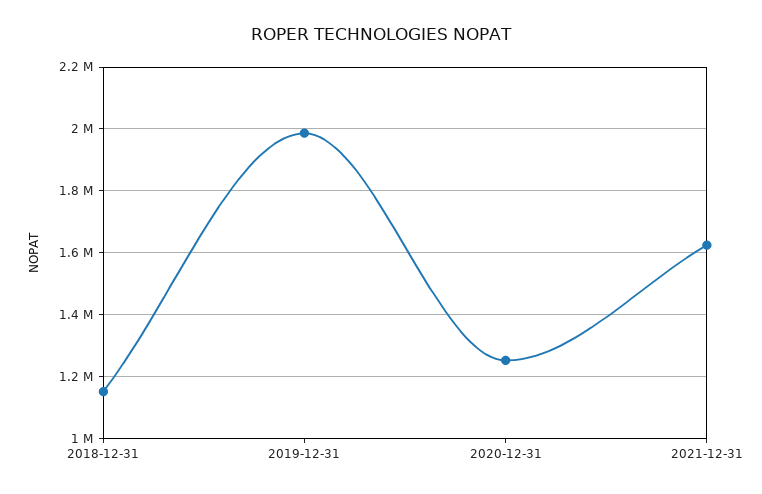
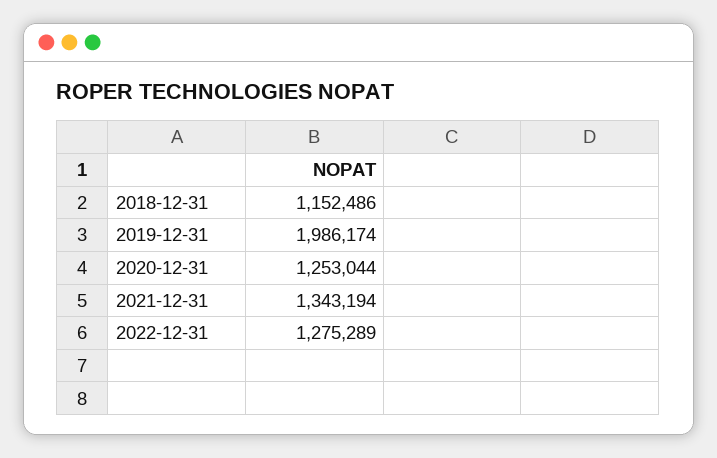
2021-12-31: 1620000 -> 1343194
2022-12-31: none -> 1275289

